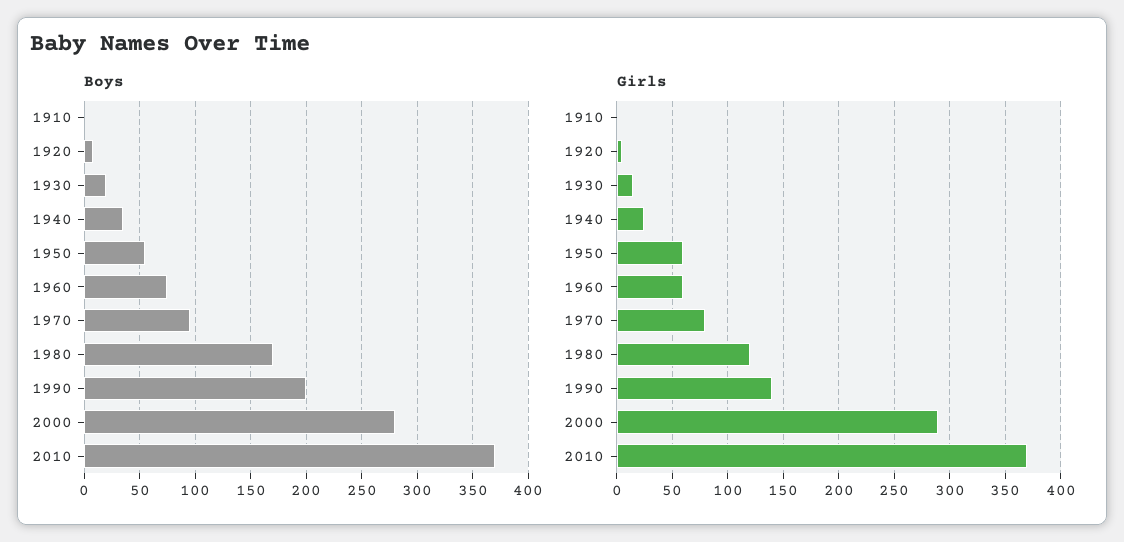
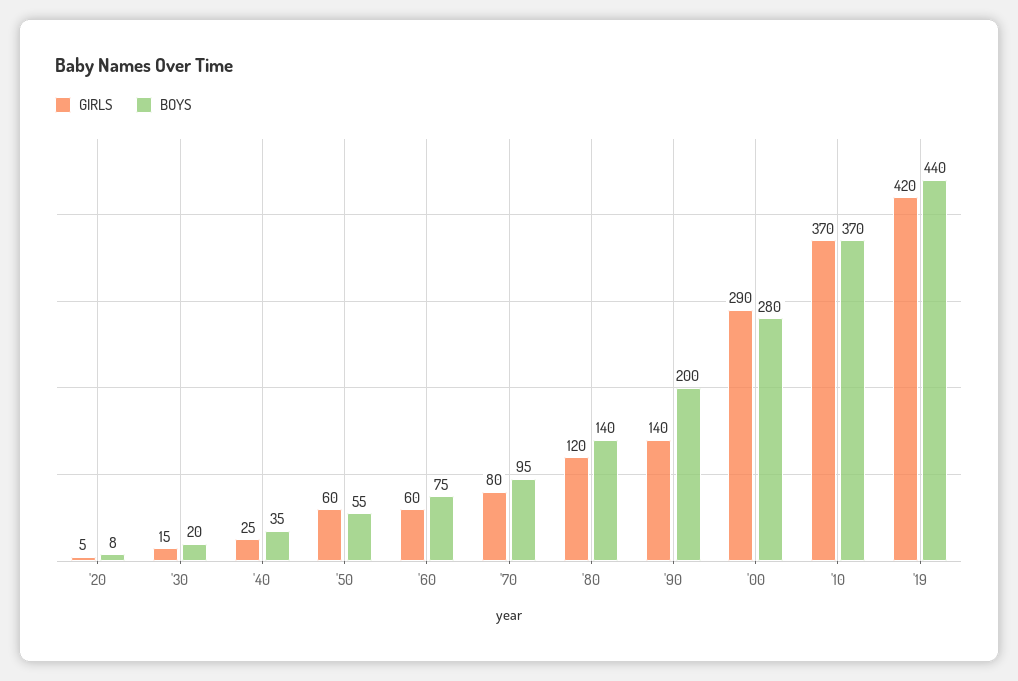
Boys, 1910: 0 -> none
Boys, 1980: 170 -> 140
Girls, 1910: 0 -> none
Girls, '19: none -> 420
Boys, '19: none -> 440

